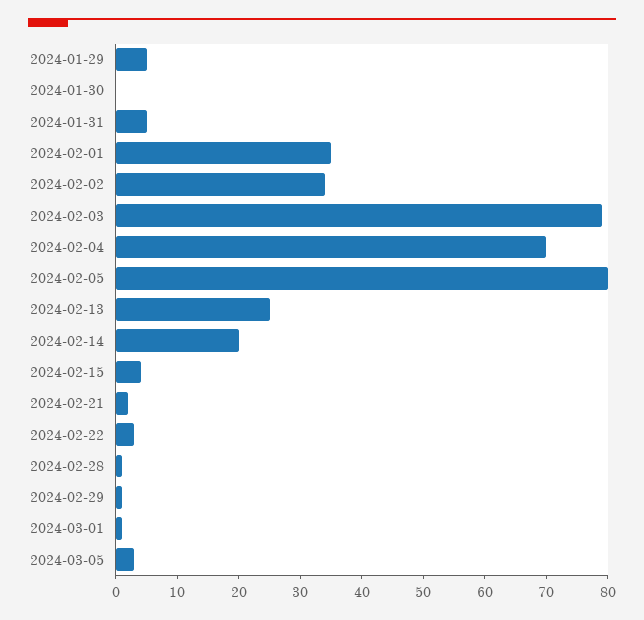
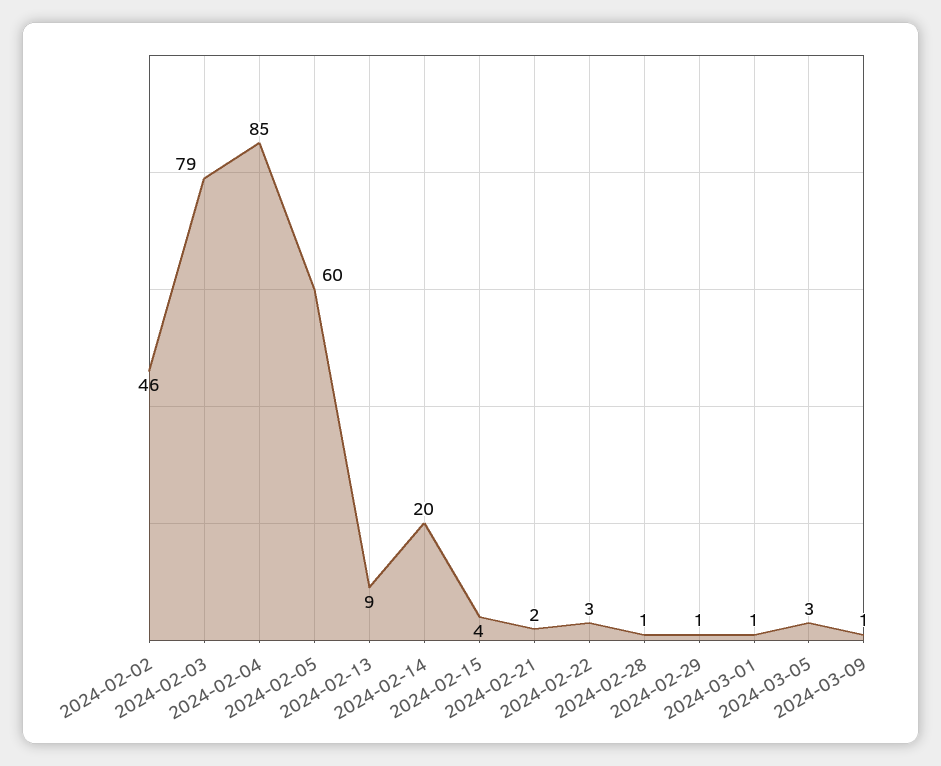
2024-01-29: 5 -> none
2024-01-30: 0 -> none
2024-01-31: 5 -> none
2024-02-01: 35 -> none
2024-02-02: 35 -> 46
2024-02-04: 70 -> 85
2024-02-05: 80 -> 60
2024-02-13: 25 -> 9
2024-03-09: none -> 1

